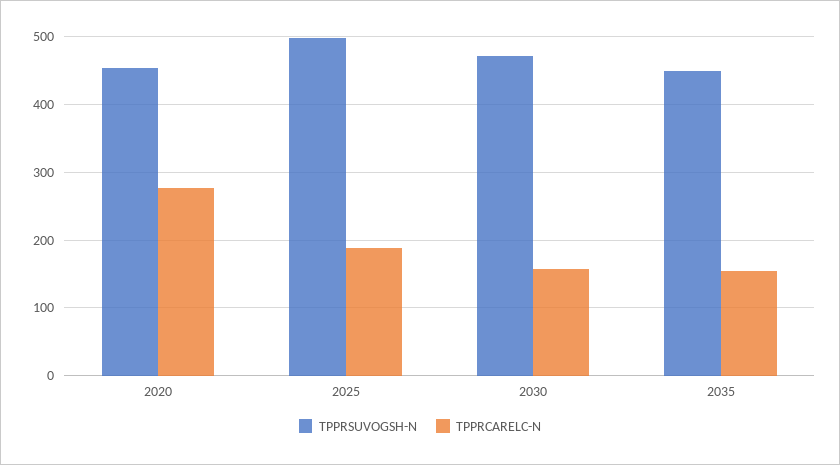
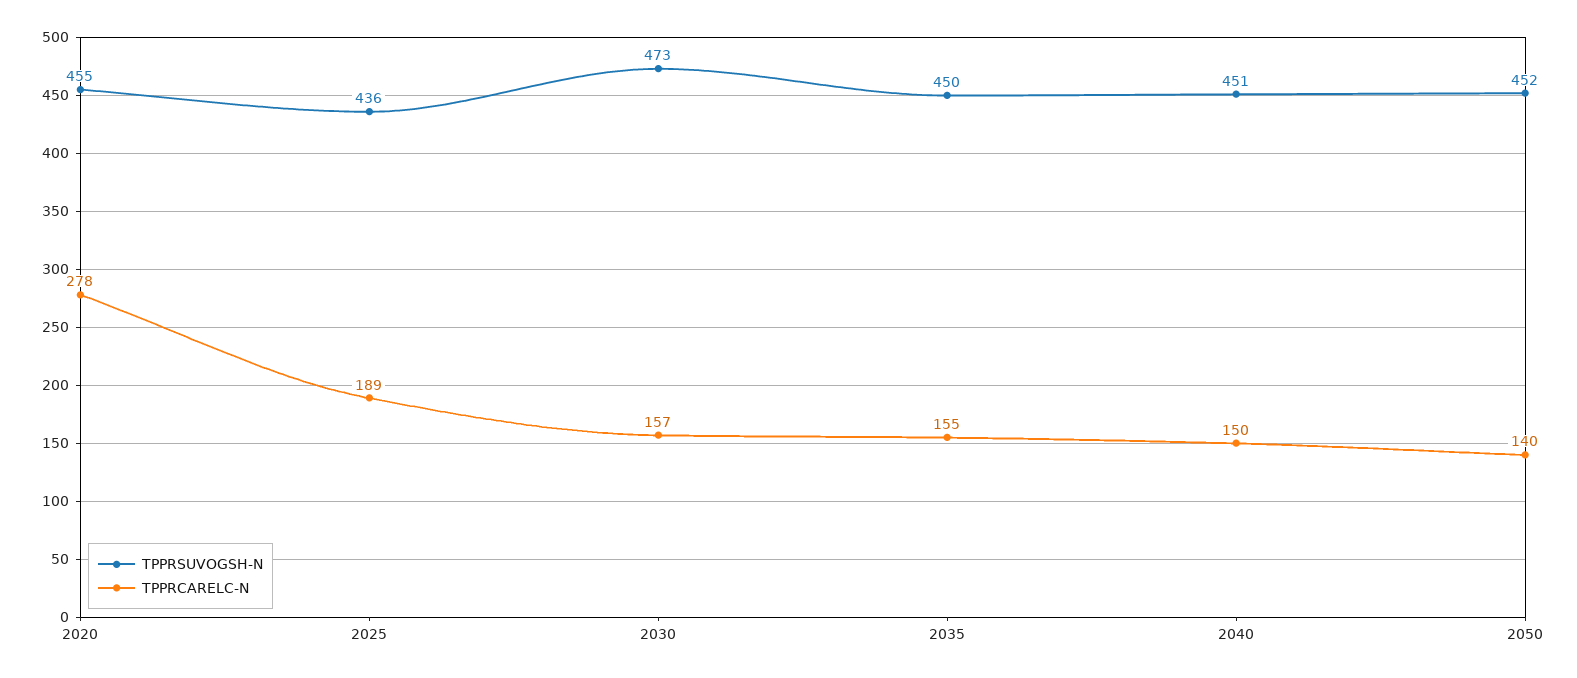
TPPRSUVOGSH-N, 2025: 500 -> 436
TPPRSUVOGSH-N, 2040: none -> 451
TPPRCARELC-N, 2040: none -> 150
TPPRSUVOGSH-N, 2050: none -> 452
TPPRCARELC-N, 2050: none -> 140

